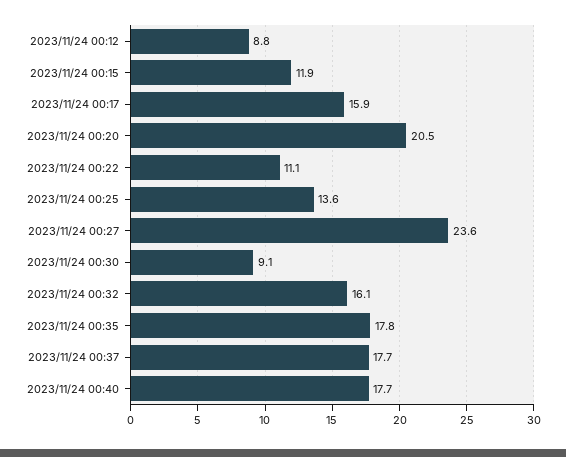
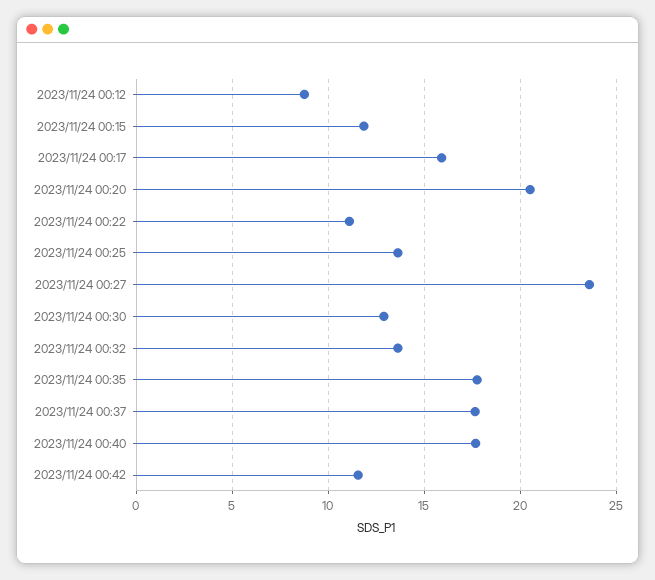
2023/11/24 00:30: 9.1 -> 13
2023/11/24 00:32: 16.1 -> 13.5
2023/11/24 00:42: none -> 11.5

